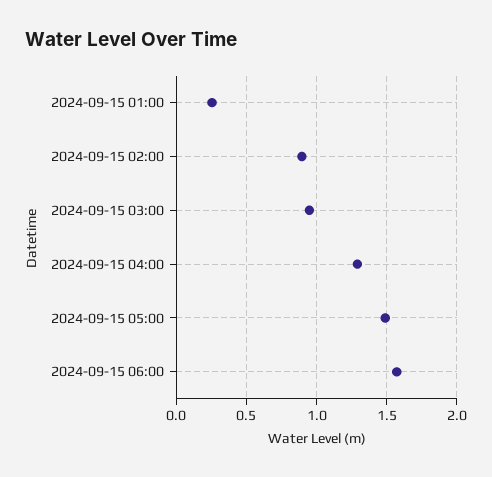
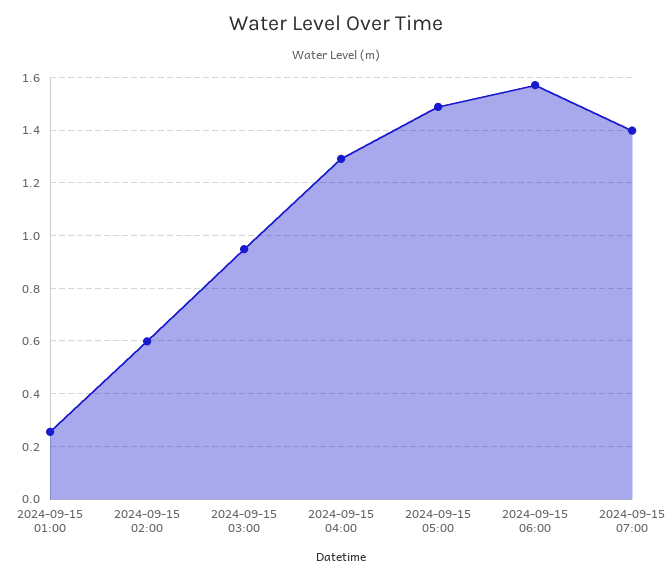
2024-09-15 02:00: 0.9 -> 0.6
2024-09-15 07:00: none -> 1.4

